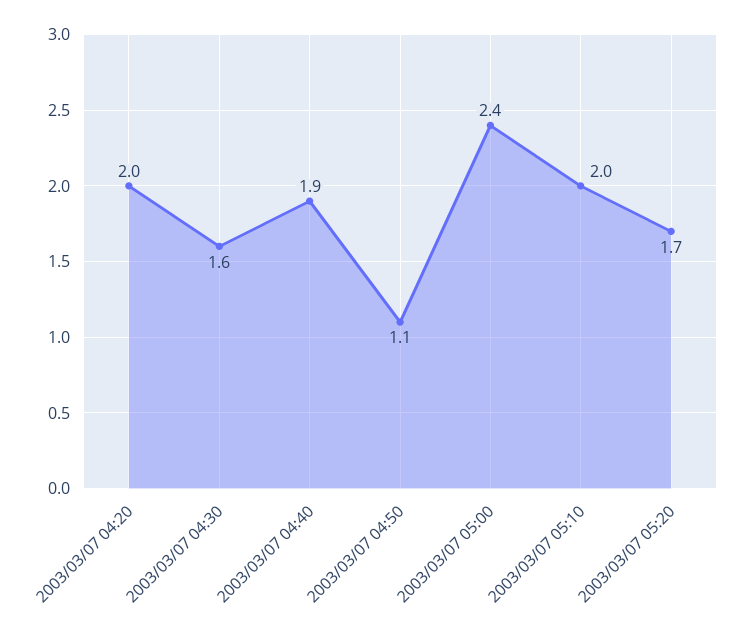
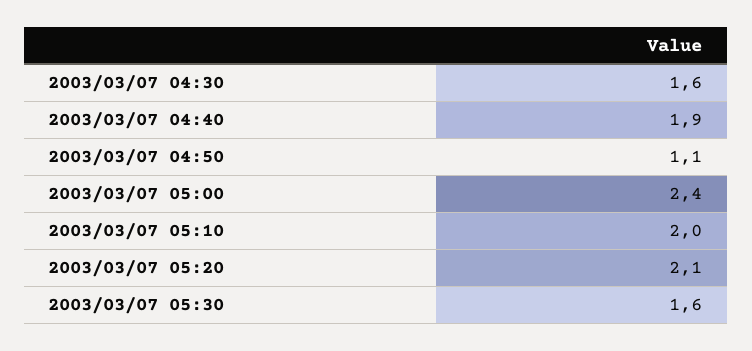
2003/03/07 04:20: 2 -> none
2003/03/07 05:20: 1.7 -> 2.1
2003/03/07 05:30: none -> 1.6

